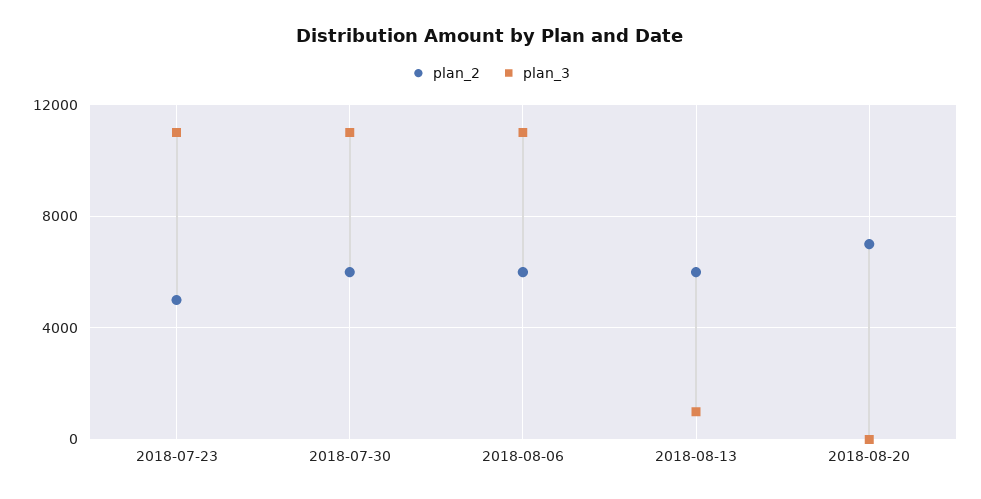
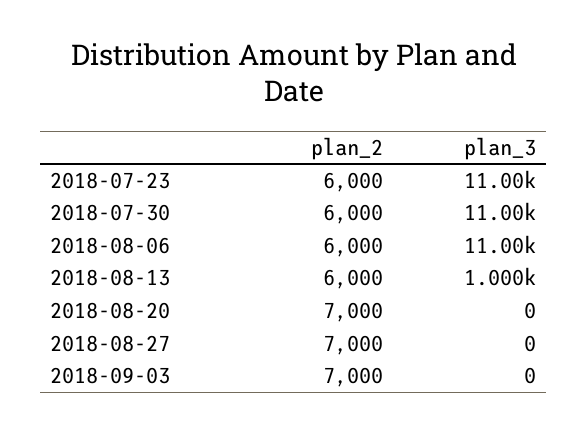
plan_2, 2018-07-23: 5000 -> 6000
plan_2, 2018-08-27: none -> 7000
plan_3, 2018-08-27: none -> 0
plan_2, 2018-09-03: none -> 7000
plan_3, 2018-09-03: none -> 0

